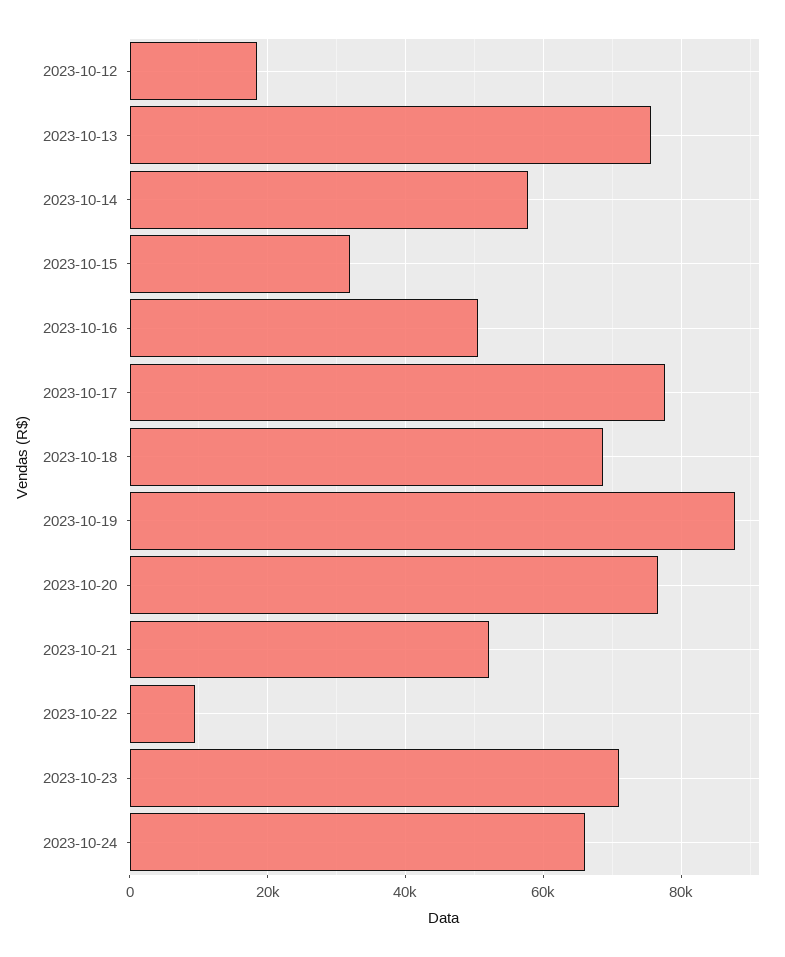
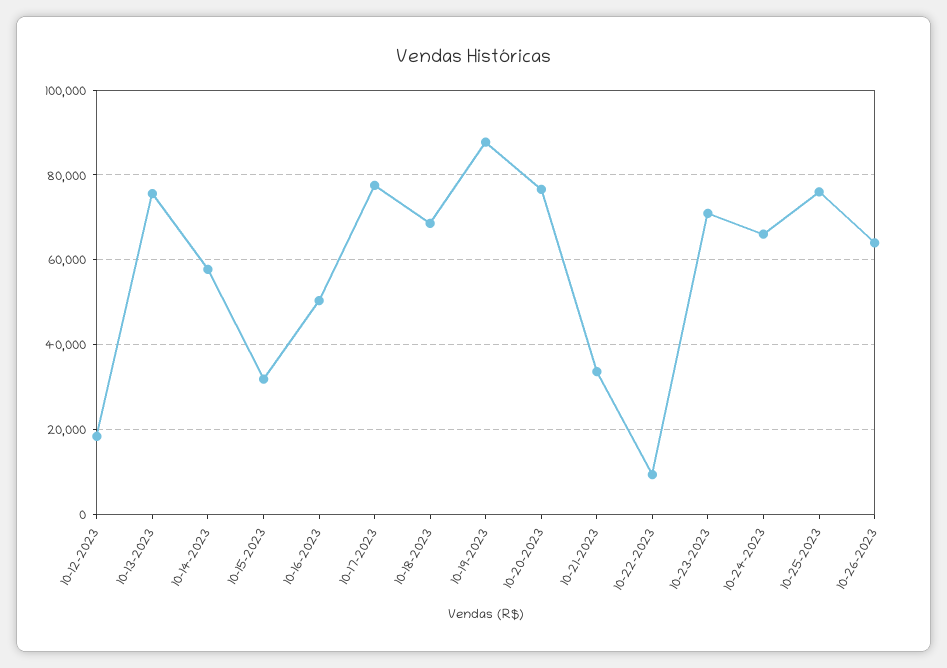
2023-10-21: 52000 -> 34000
10-25-2023: none -> 76000
10-26-2023: none -> 64000

